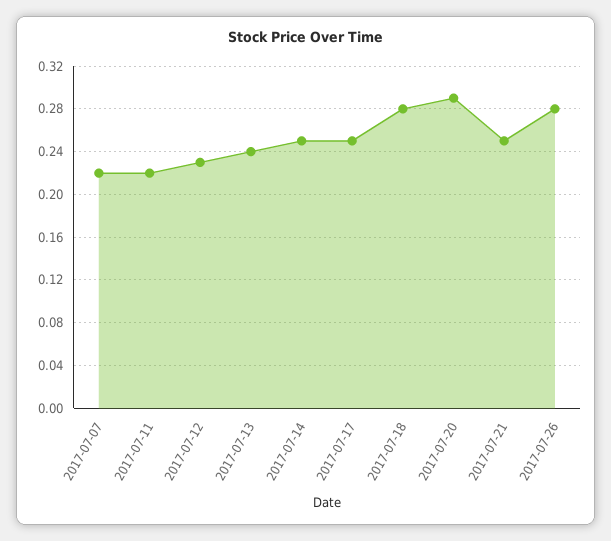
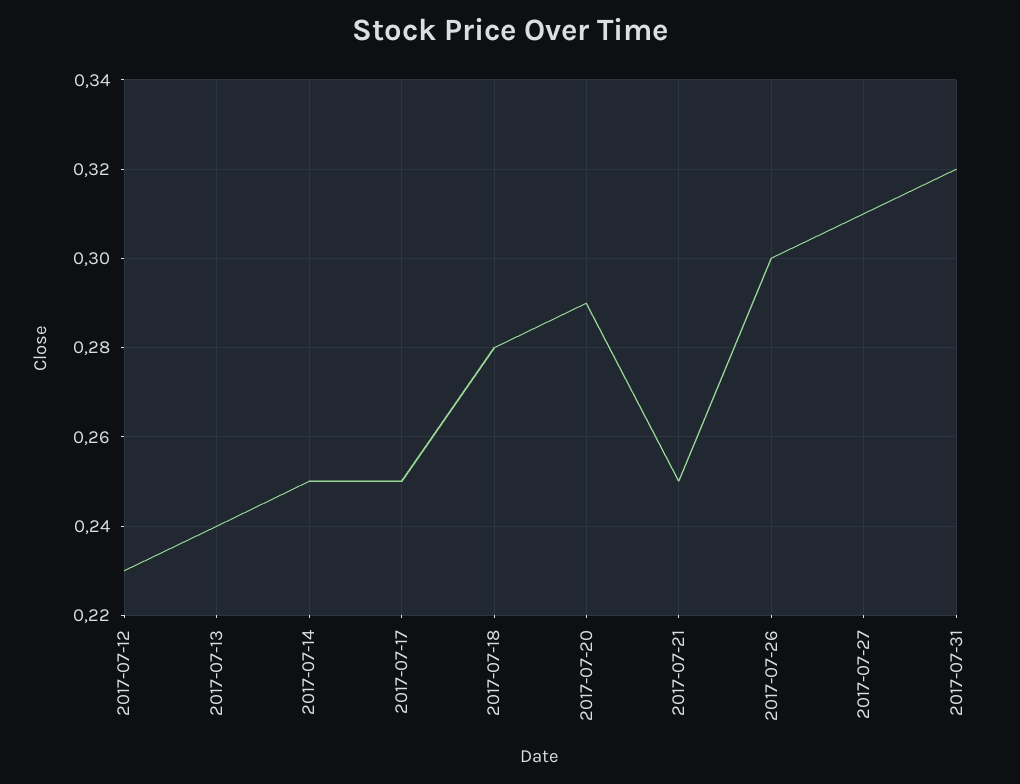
2017-07-07: 0.22 -> none
2017-07-11: 0.22 -> none
2017-07-26: 0.28 -> 0.3
2017-07-27: none -> 0.31
2017-07-31: none -> 0.32

